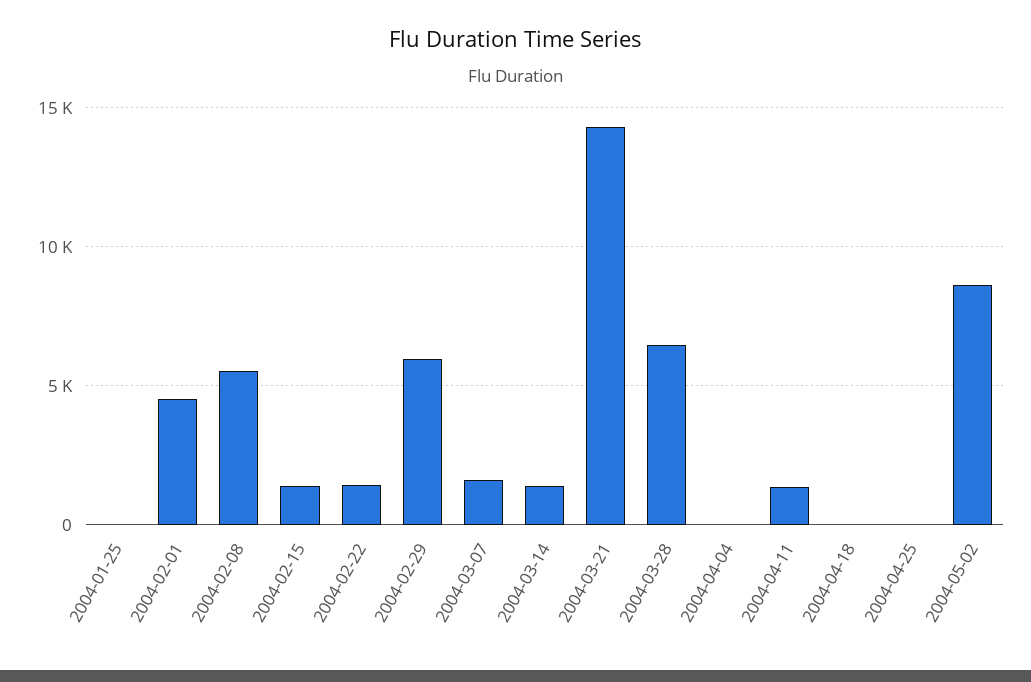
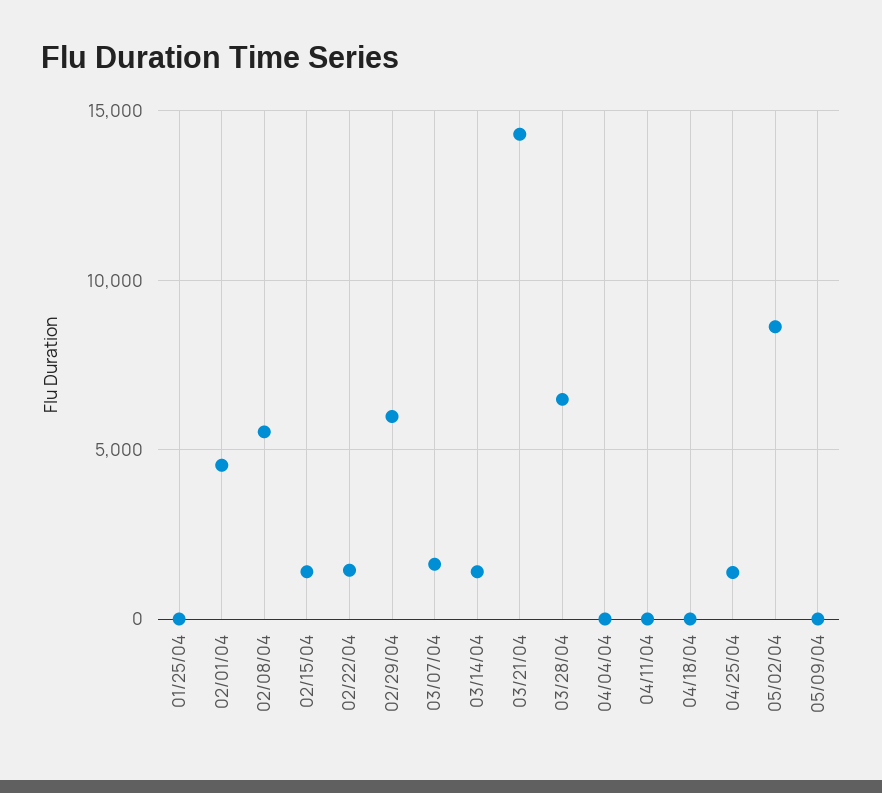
2004-04-11: 1500 -> 0
2004-04-25: 0 -> 1500
05/09/04: none -> 0

